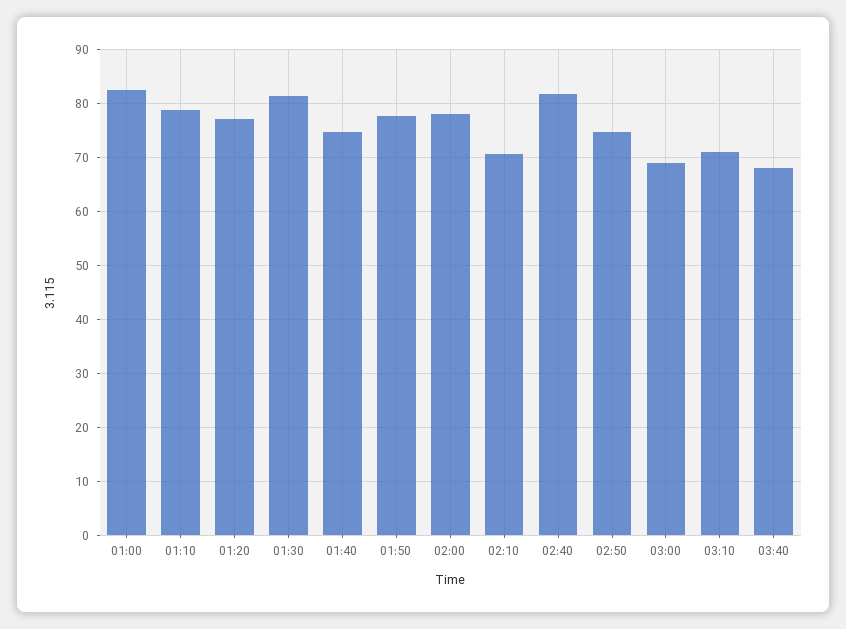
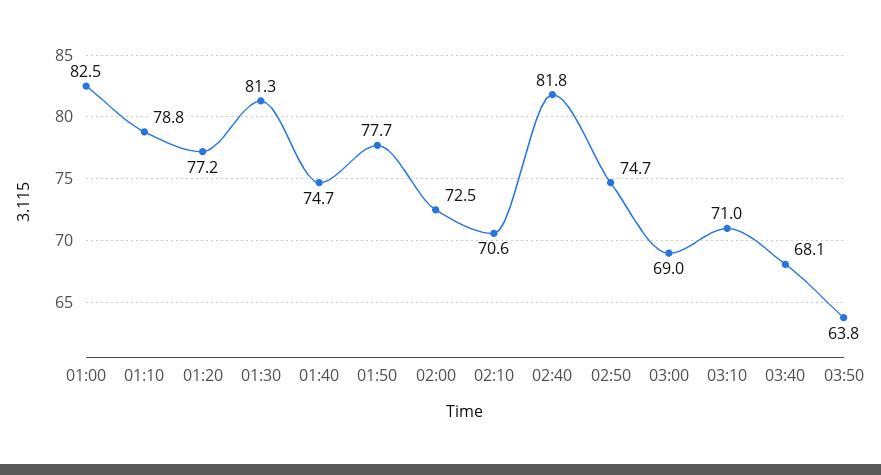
02:00: 78 -> 72.5
03:50: none -> 63.8

